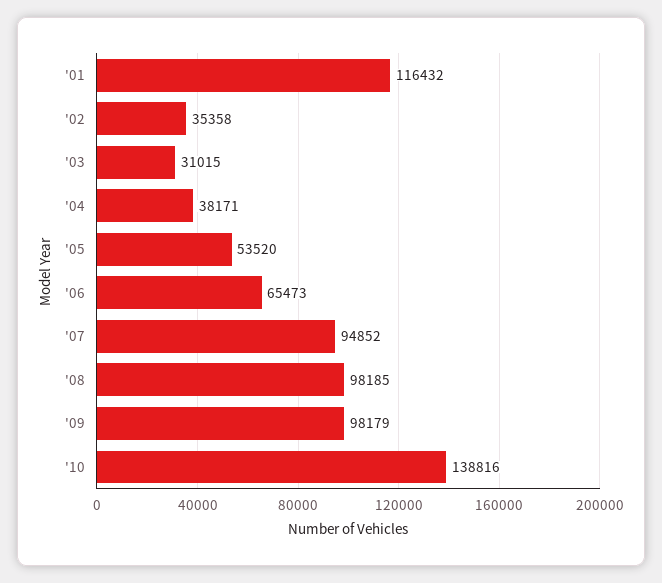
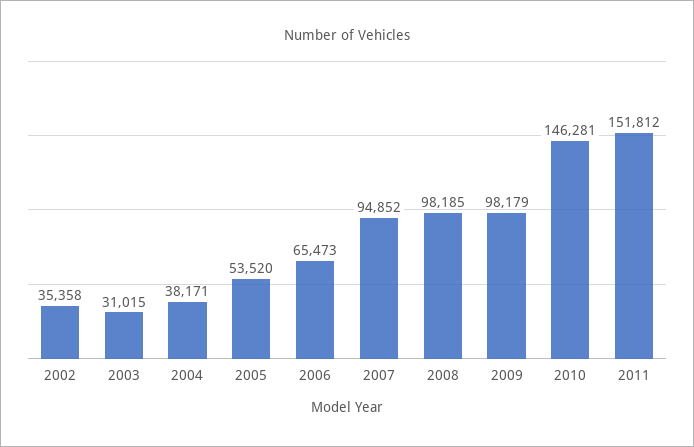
'01: 116432 -> none
'10: 138816 -> 146281
2011: none -> 151812

